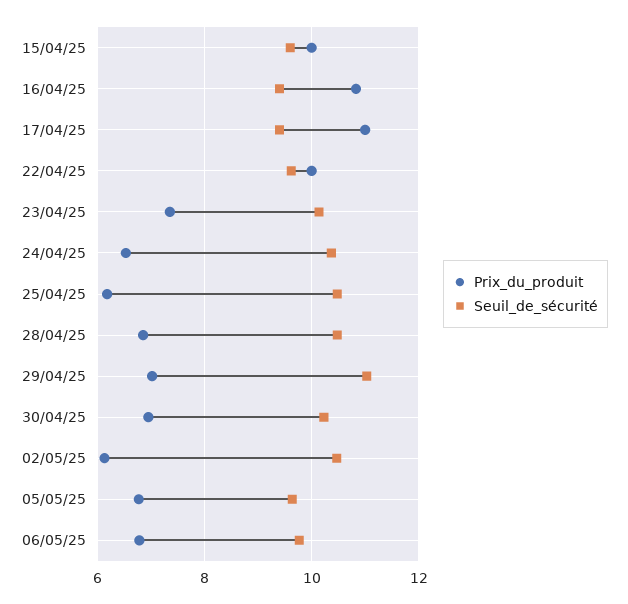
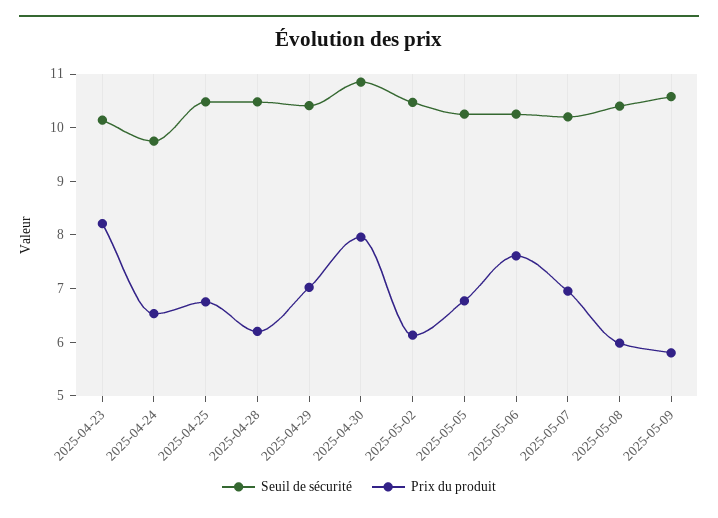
Prix_du_produit, 15/04/25: 10 -> none
Seuil_de_sécurité, 15/04/25: 9.6 -> none
Prix_du_produit, 16/04/25: 10.8 -> none
Seuil_de_sécurité, 16/04/25: 9.4 -> none
Prix_du_produit, 17/04/25: 11 -> none
Seuil_de_sécurité, 17/04/25: 9.4 -> none
Prix_du_produit, 22/04/25: 10 -> none
Seuil_de_sécurité, 22/04/25: 9.6 -> none
Prix_du_produit, 23/04/25: 7.4 -> 8.2
Seuil_de_sécurité, 24/04/25: 10.4 -> 9.8
Prix_du_produit, 25/04/25: 6.2 -> 6.8
Prix_du_produit, 28/04/25: 6.8 -> 6.2
Seuil_de_sécurité, 29/04/25: 11 -> 10.4
Prix_du_produit, 30/04/25: 7 -> 8
Seuil_de_sécurité, 30/04/25: 10.2 -> 10.8
Seuil_de_sécurité, 05/05/25: 9.6 -> 10.2
Prix_du_produit, 06/05/25: 6.8 -> 7.6
Seuil_de_sécurité, 06/05/25: 9.8 -> 10.2
Seuil_de_sécurité, 2025-05-07: none -> 10.2
Prix_du_produit, 2025-05-07: none -> 7
Seuil_de_sécurité, 2025-05-08: none -> 10.4
Prix_du_produit, 2025-05-08: none -> 6
Seuil_de_sécurité, 2025-05-09: none -> 10.6
Prix_du_produit, 2025-05-09: none -> 5.8

